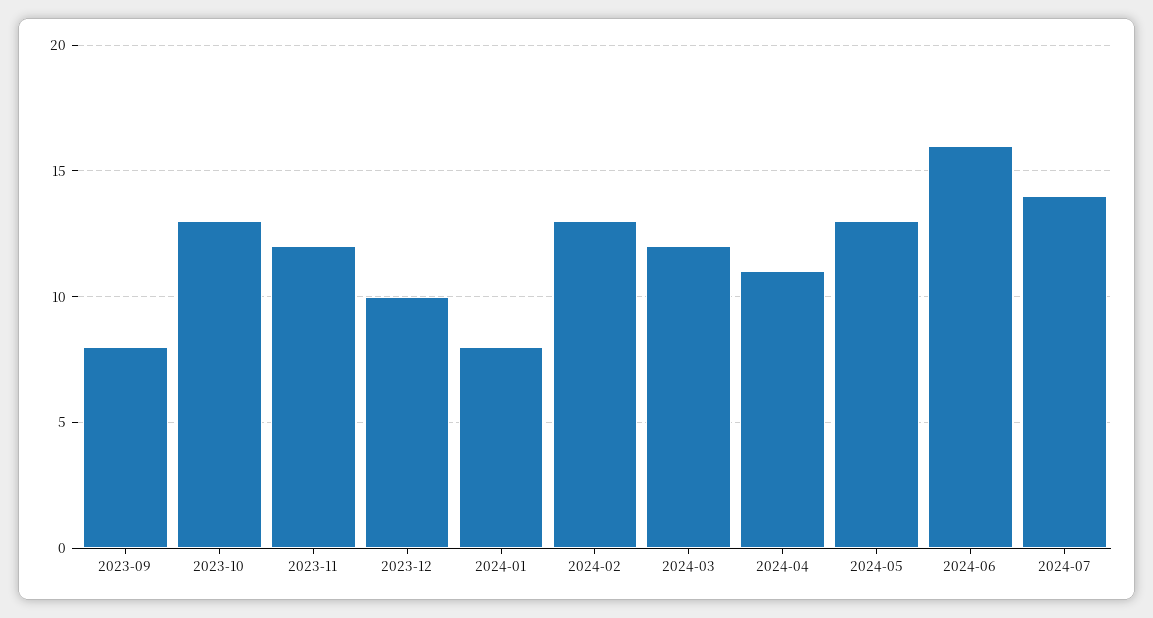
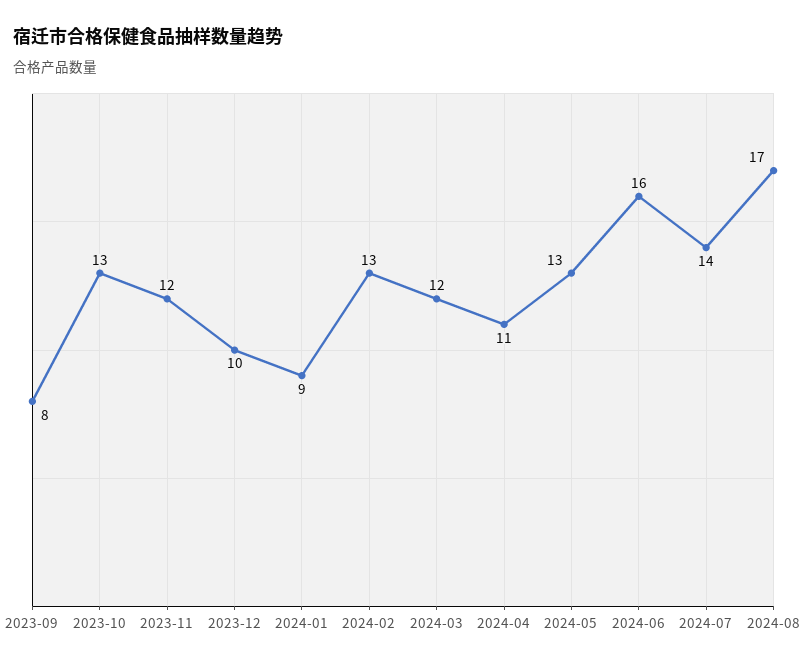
2024-01: 8 -> 9
2024-08: none -> 17

